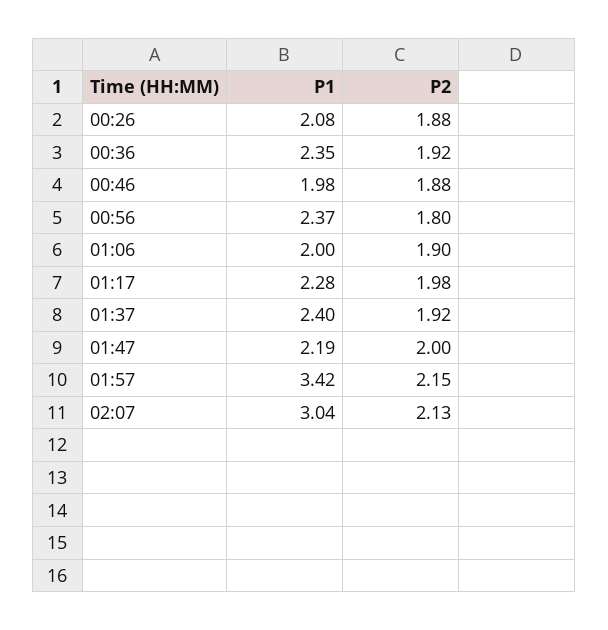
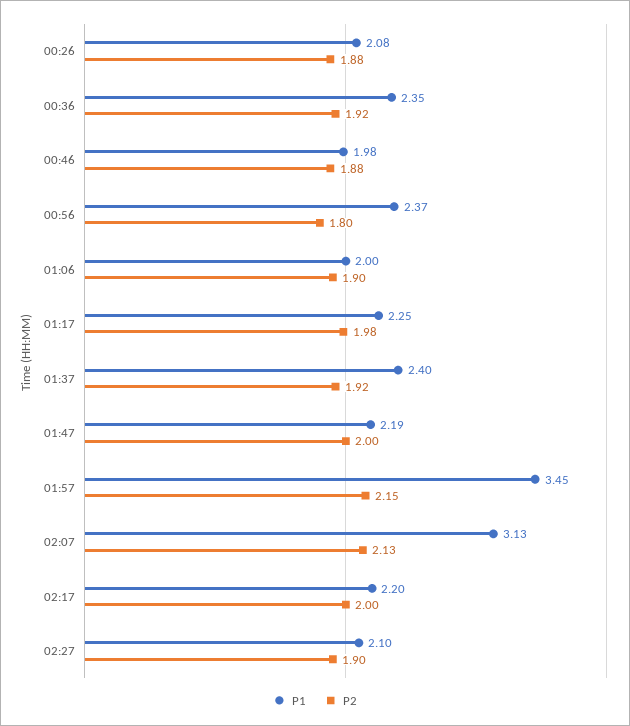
P1, 01:17: 2.28 -> 2.25
P1, 01:57: 3.42 -> 3.45
P1, 02:07: 3.04 -> 3.13
P1, 02:17: none -> 2.2
P2, 02:17: none -> 2
P1, 02:27: none -> 2.1
P2, 02:27: none -> 1.9

